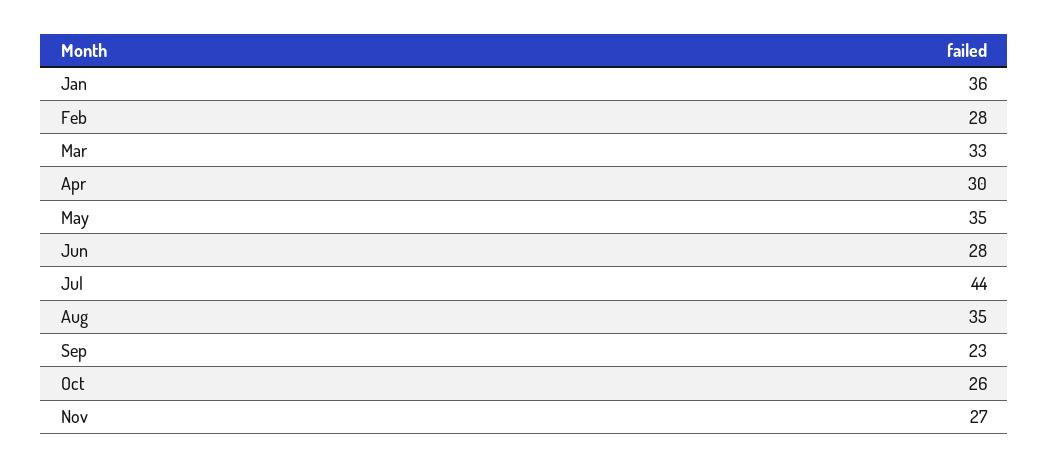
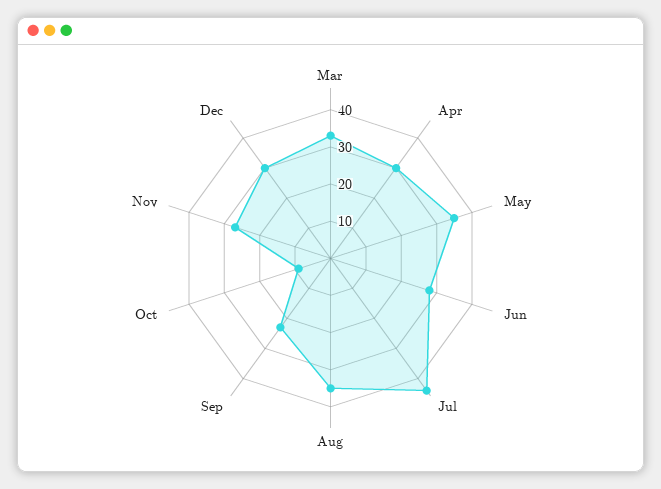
Jan: 36 -> none
Feb: 28 -> none
Oct: 26 -> 10
Dec: none -> 30

